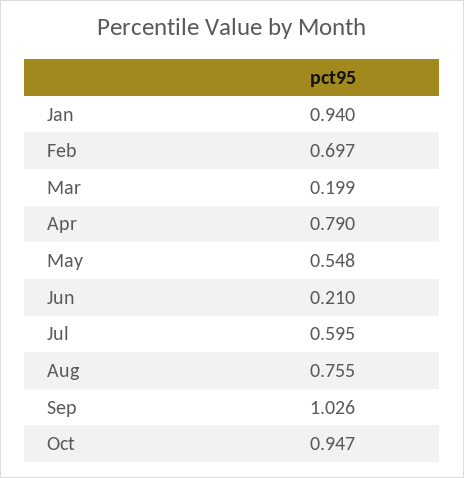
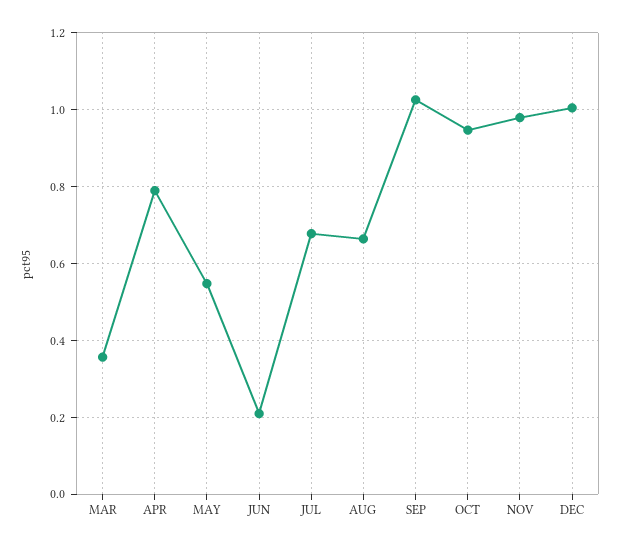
Jan: 0.94 -> none
Feb: 0.697 -> none
Mar: 0.199 -> 0.36
Jul: 0.595 -> 0.68
Aug: 0.755 -> 0.66
NOV: none -> 0.98
DEC: none -> 1

